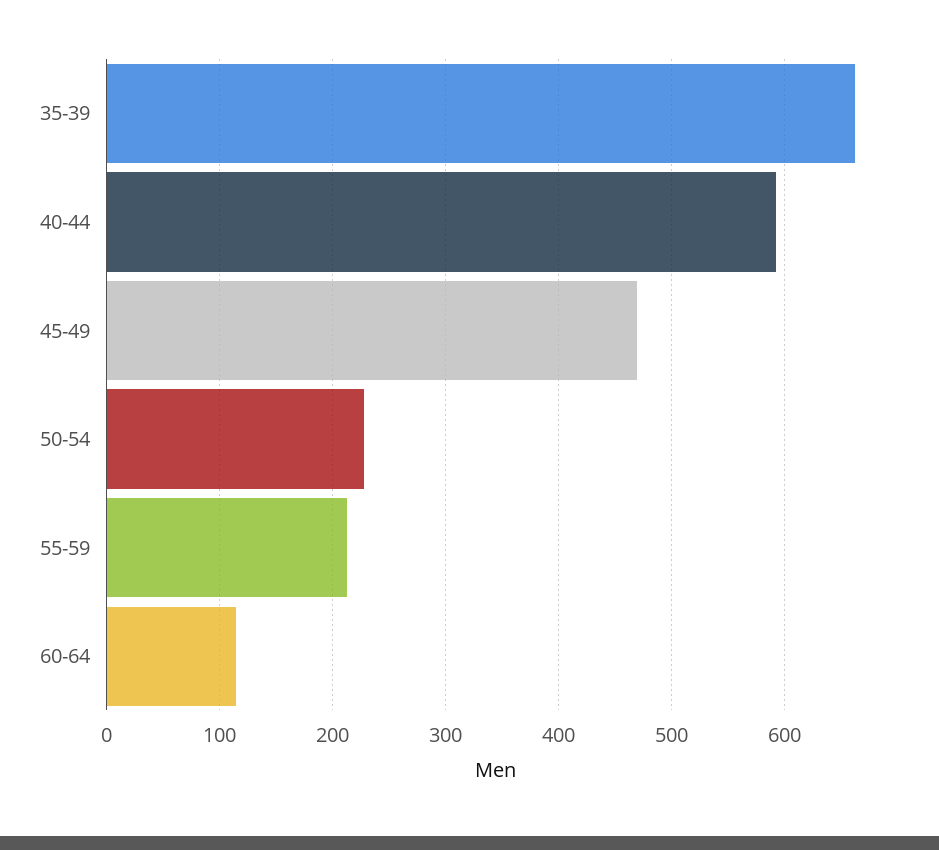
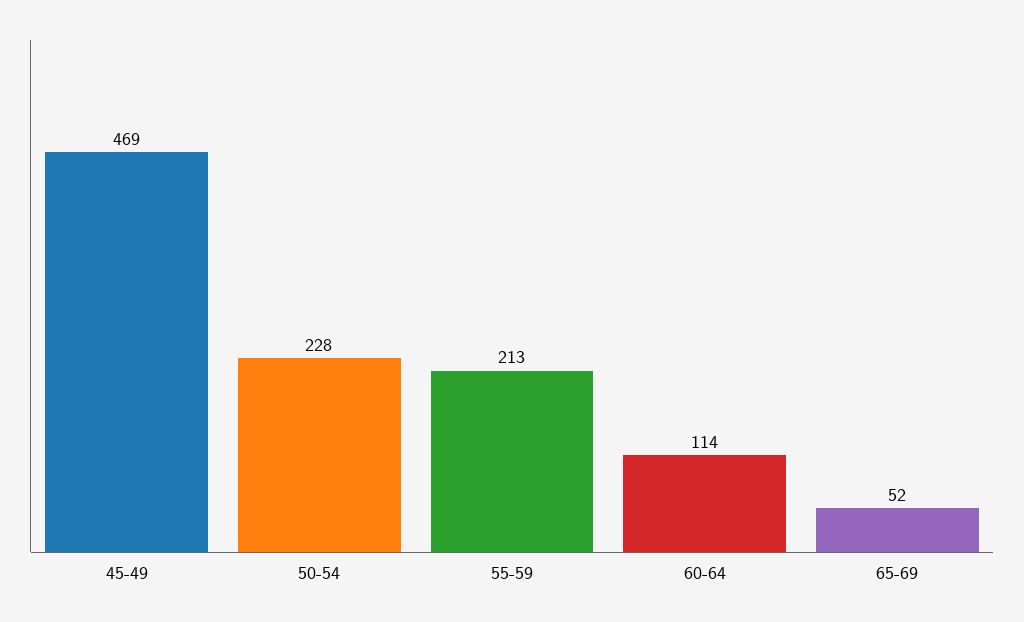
35-39: 660 -> none
40-44: 590 -> none
65-69: none -> 52

